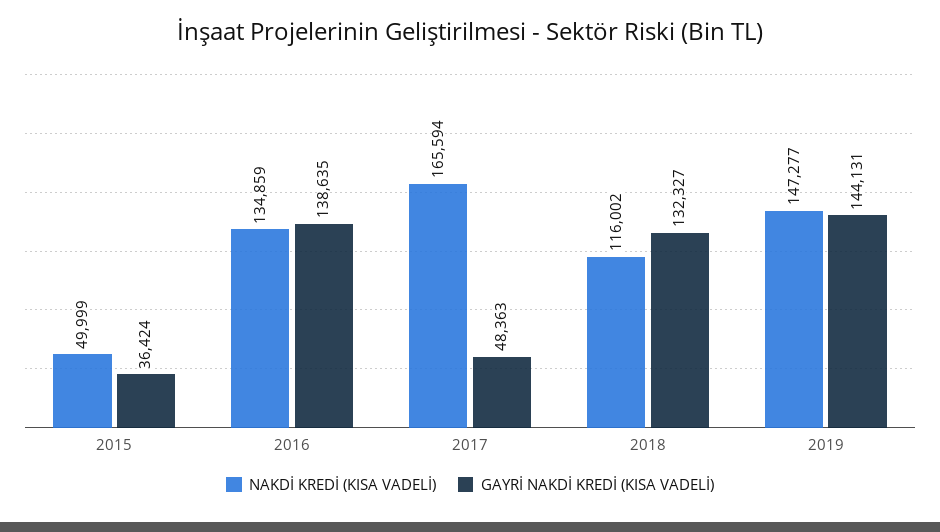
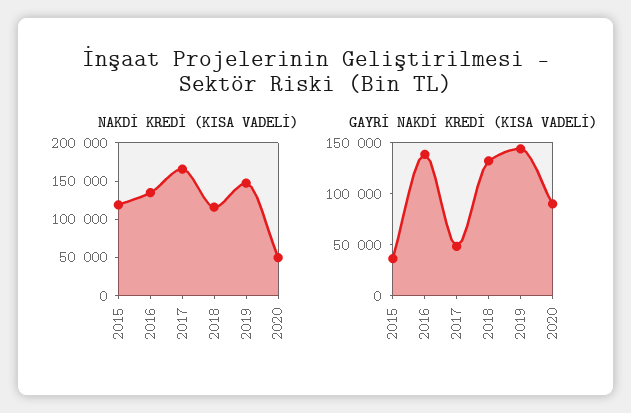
NAKDİ KREDİ (KISA VADELİ), 2015: 49999 -> 125000
NAKDİ KREDİ (KISA VADELİ), 2020: none -> 50000
GAYRİ NAKDİ KREDİ (KISA VADELİ), 2020: none -> 90000

